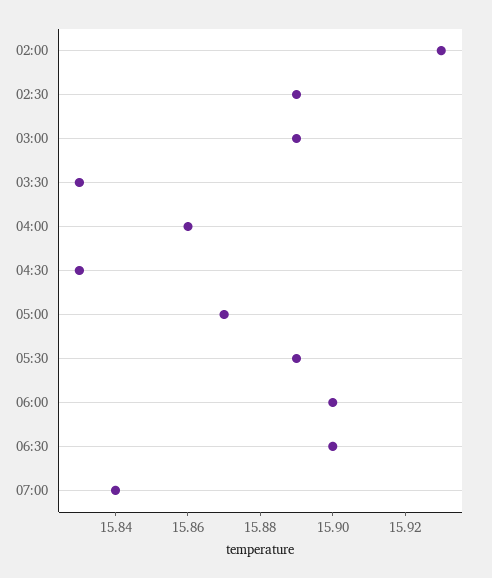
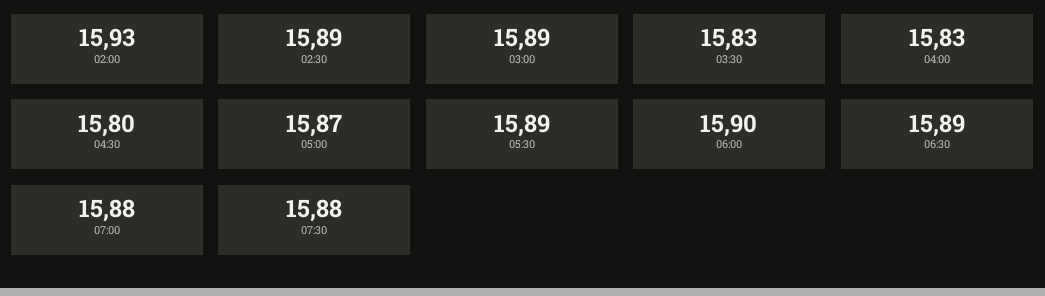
04:00: 15.86 -> 15.83
04:30: 15.83 -> 15.8
06:30: 15.9 -> 15.89
07:00: 15.84 -> 15.88
07:30: none -> 15.88

